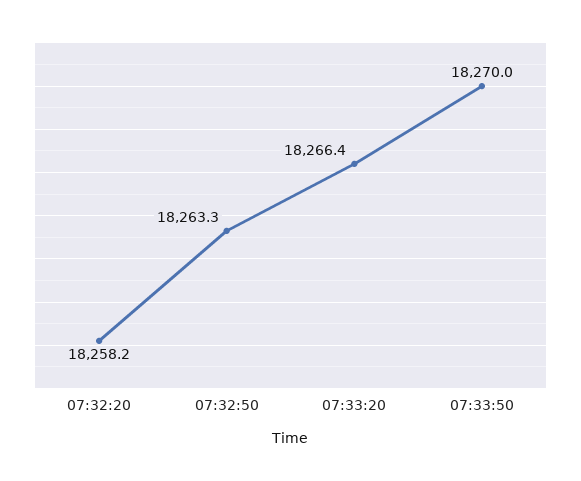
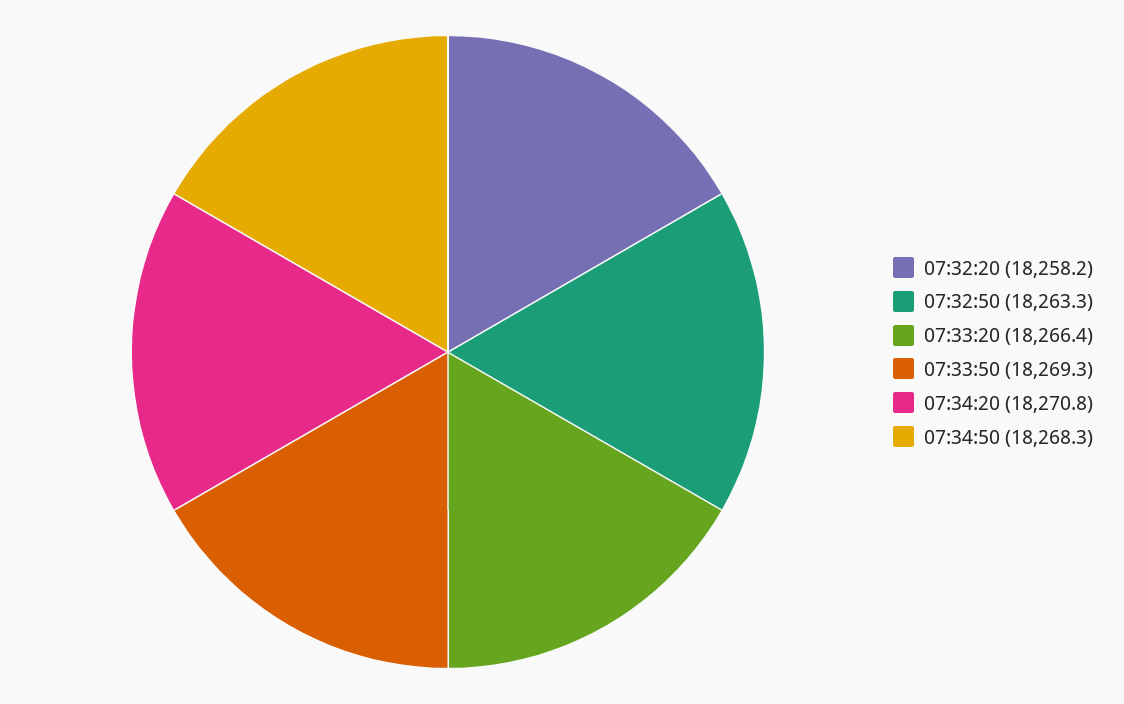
07:33:50: 18270 -> 18269.3
07:34:20: none -> 18270.8
07:34:50: none -> 18268.3

